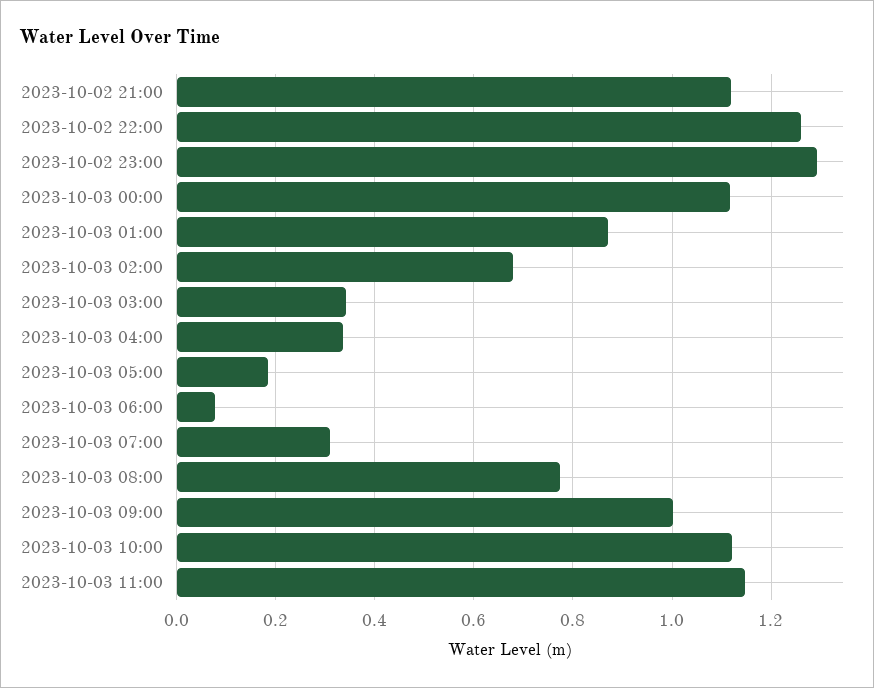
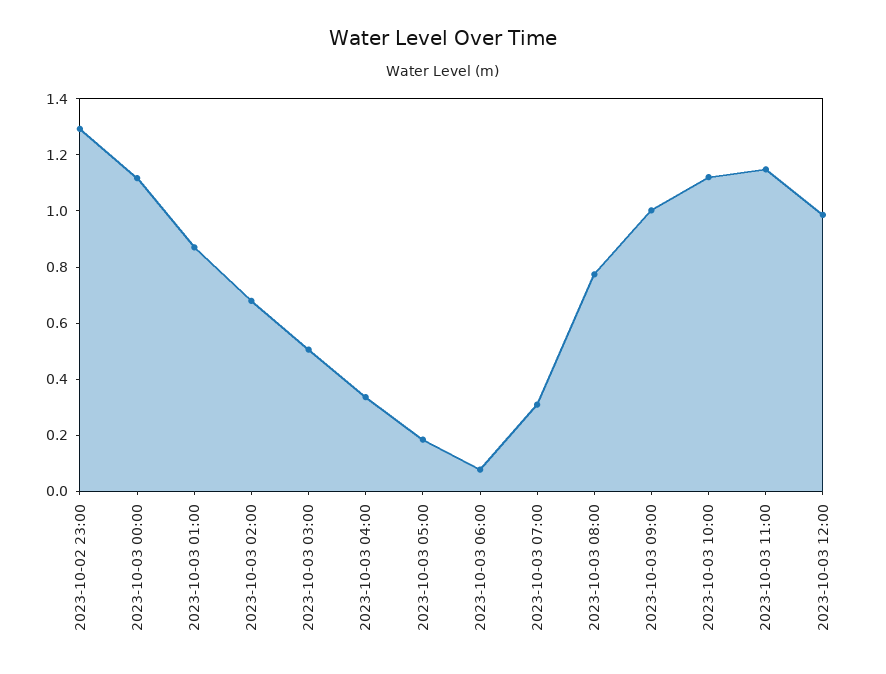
2023-10-02 21:00: 1.12 -> none
2023-10-02 22:00: 1.26 -> none
2023-10-03 03:00: 0.34 -> 0.5
2023-10-03 12:00: none -> 1

